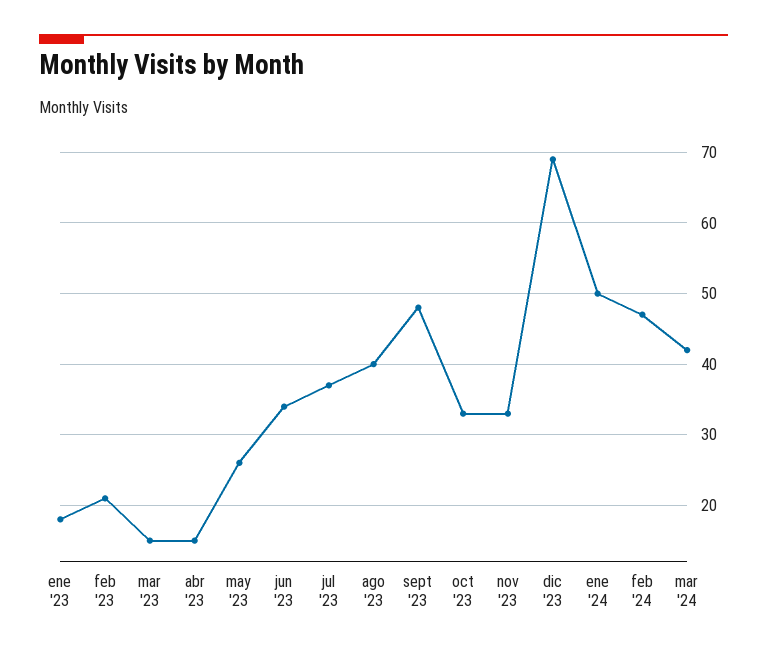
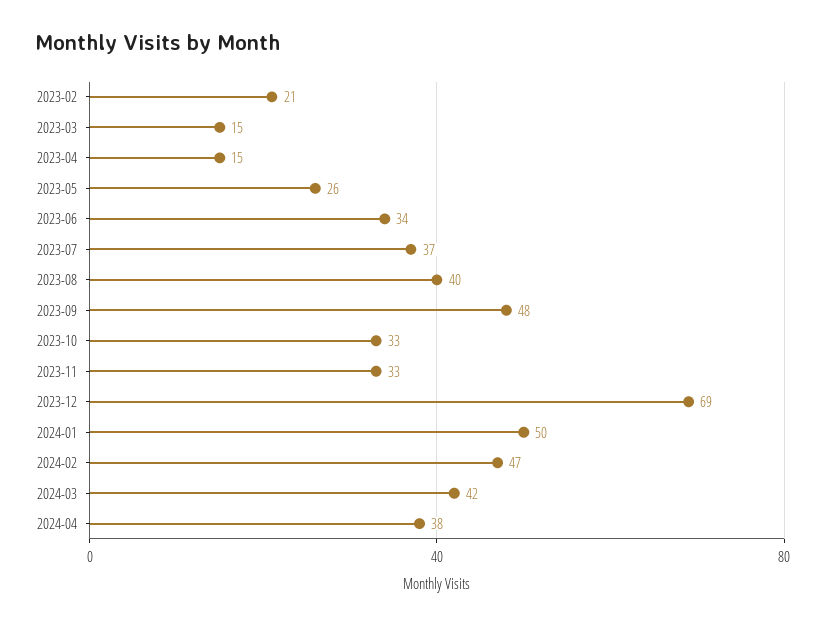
ene '23: 18 -> none
2024-04: none -> 38

